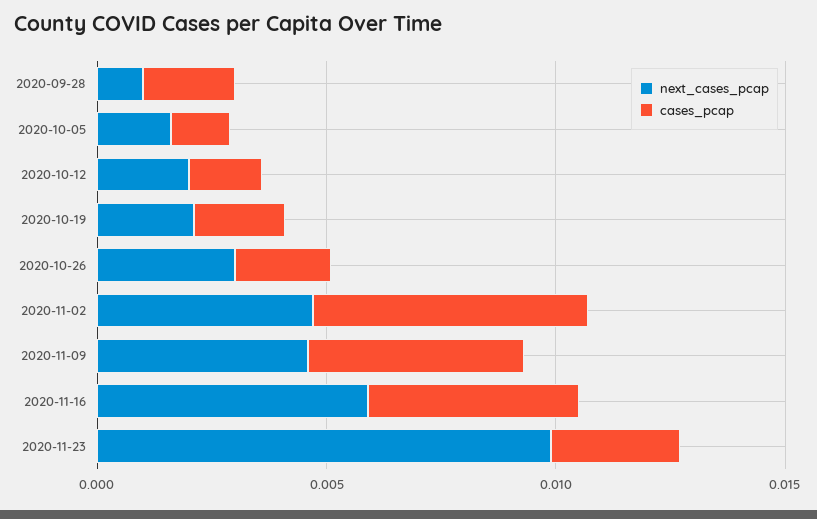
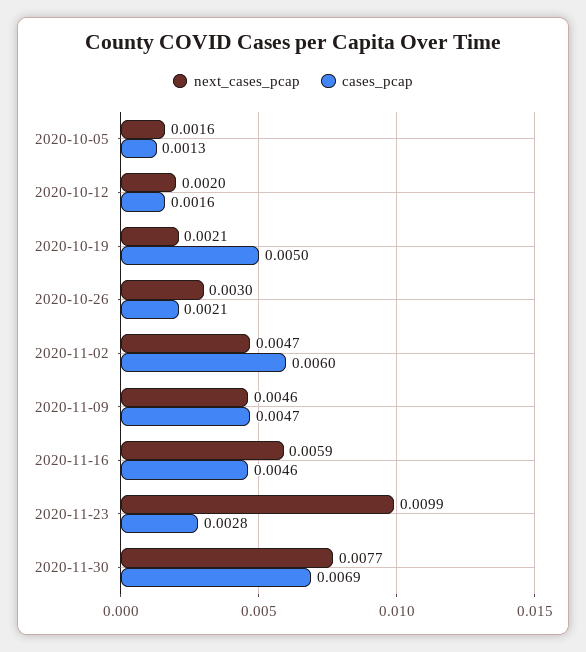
next_cases_pcap, 2020-09-28: 0.001 -> none
cases_pcap, 2020-09-28: 0.002 -> none
cases_pcap, 2020-10-19: 0.002 -> 0.005
next_cases_pcap, 2020-11-30: none -> 0.0077
cases_pcap, 2020-11-30: none -> 0.0069

